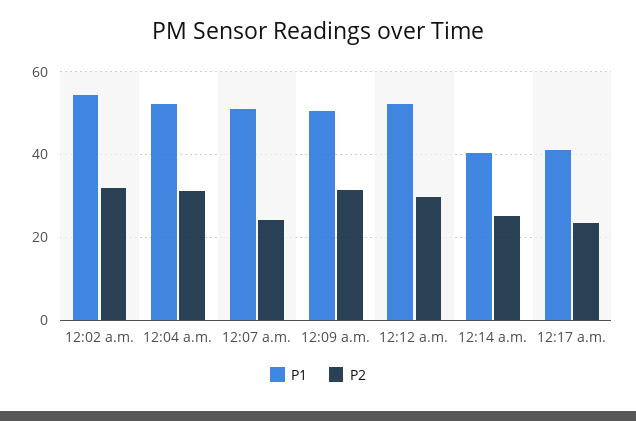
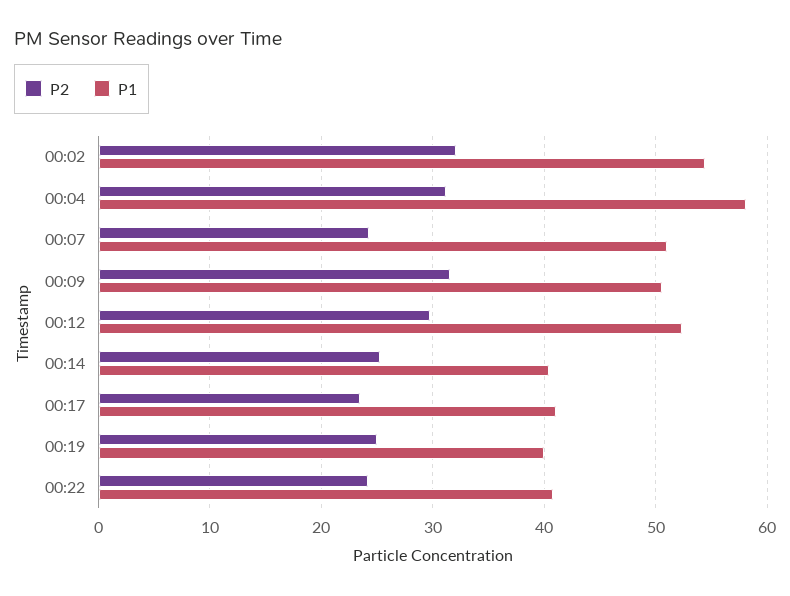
P1, 12:04 a.m.: 52 -> 58
P2, 00:19: none -> 25
P1, 00:19: none -> 40
P2, 00:22: none -> 24
P1, 00:22: none -> 41

